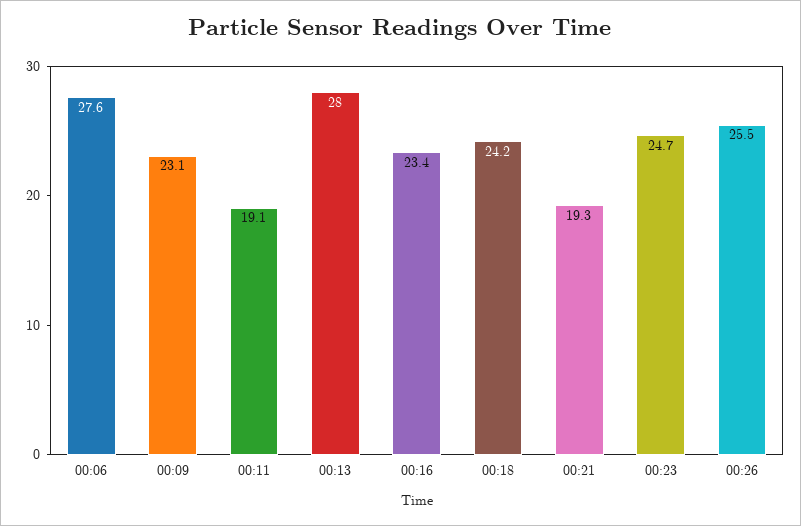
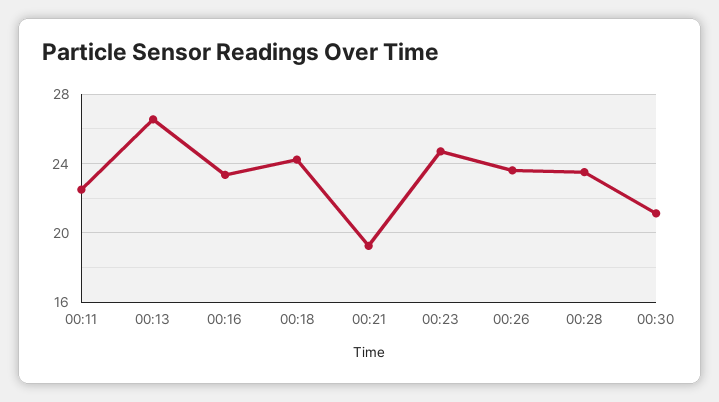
00:06: 27.6 -> none
00:09: 23.1 -> none
00:11: 19.1 -> 22.5
00:13: 28 -> 26.5
00:26: 25.5 -> 23.5
00:28: none -> 23.5
00:30: none -> 21

